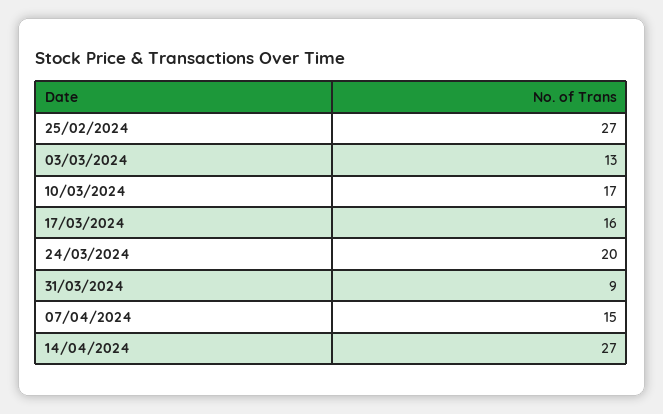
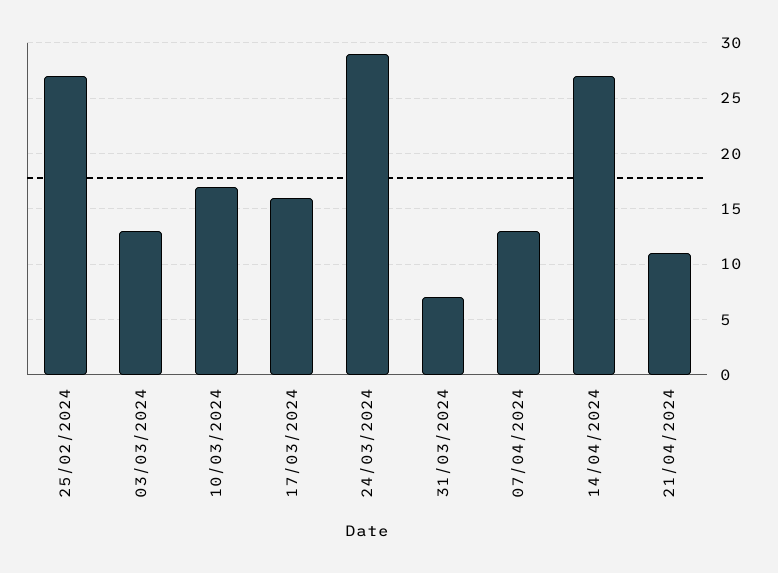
24/03/2024: 20 -> 29
31/03/2024: 9 -> 7
07/04/2024: 15 -> 13
21/04/2024: none -> 11

